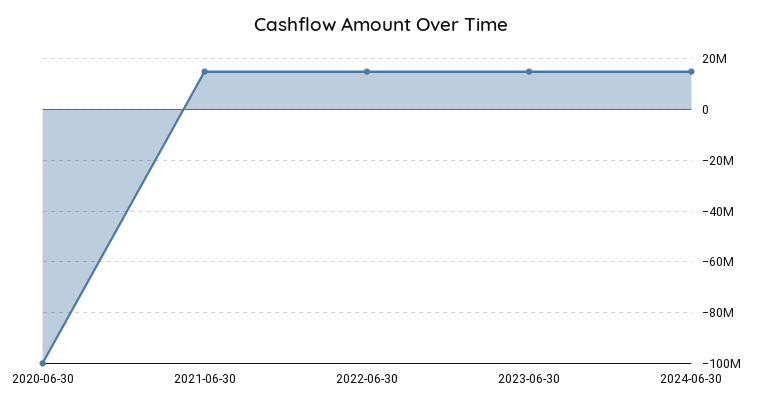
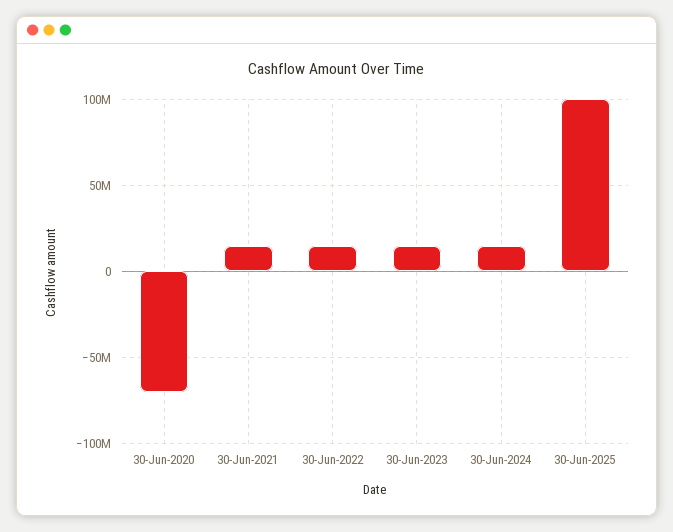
2020-06-30: -100000000 -> -70000000
30-Jun-2025: none -> 100000000

